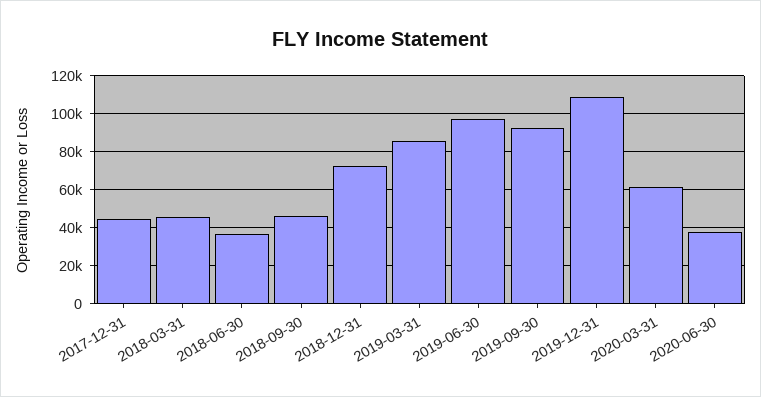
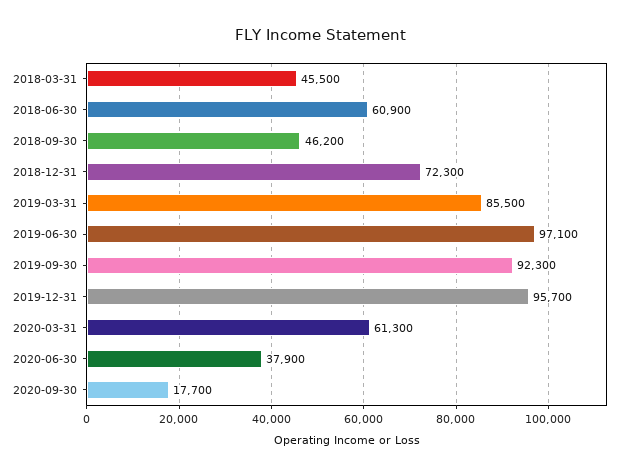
2017-12-31: 45000 -> none
2018-06-30: 35000 -> 60900
2019-12-31: 110000 -> 95700
2020-09-30: none -> 17700

